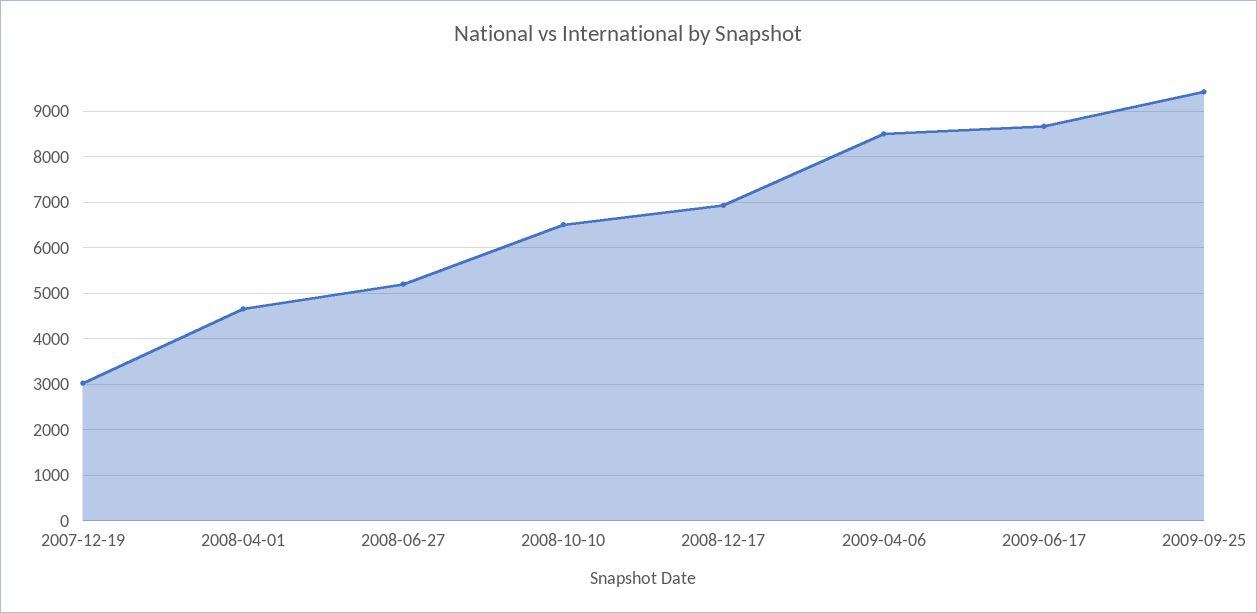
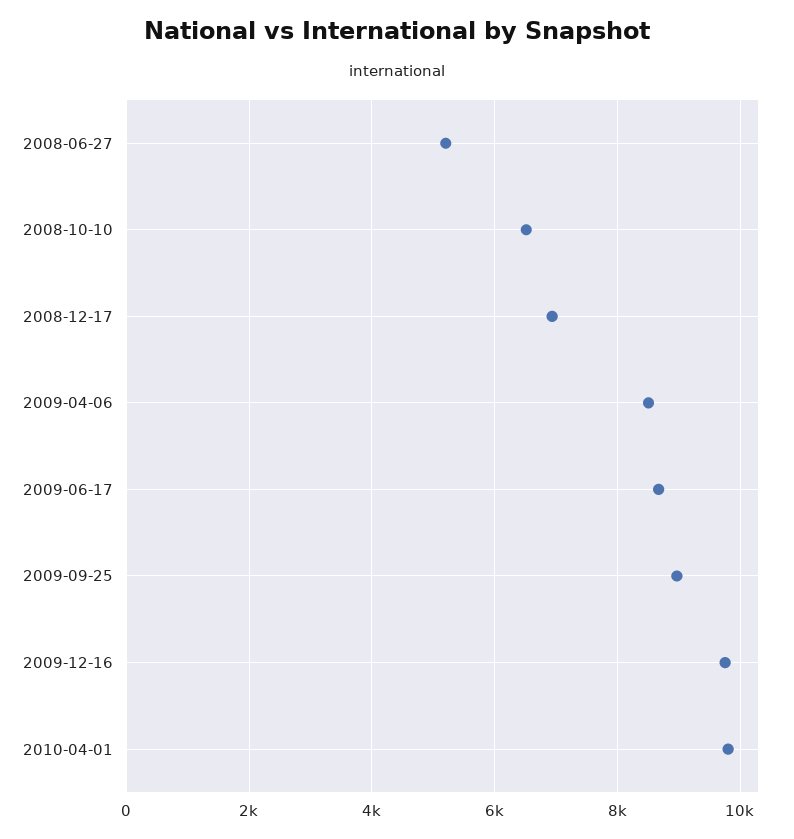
2007-12-19: 3000 -> none
2008-04-01: 4600 -> none
2009-09-25: 9400 -> 9000
2009-12-16: none -> 9800
2010-04-01: none -> 9800

